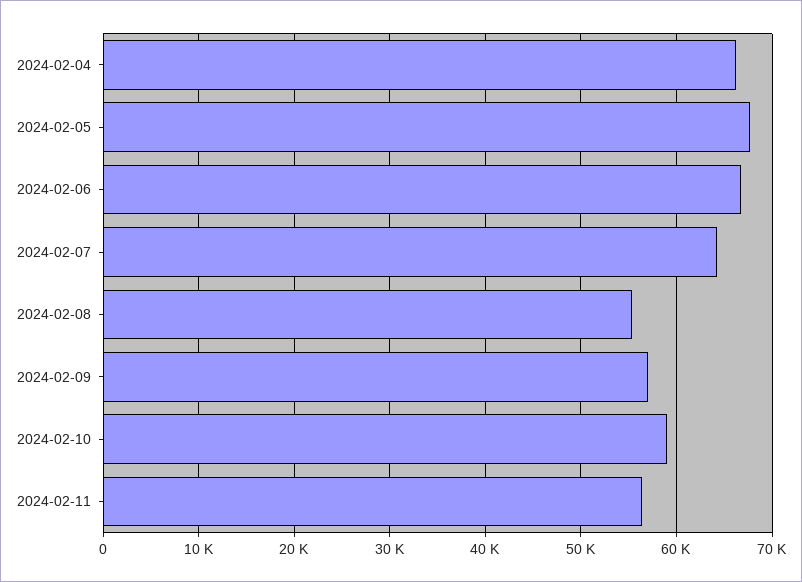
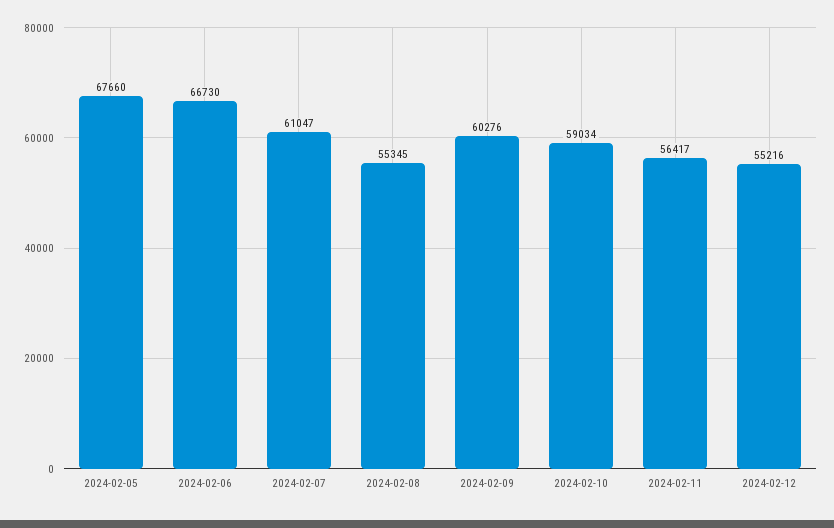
2024-02-04: 66000 -> none
2024-02-07: 64000 -> 61047
2024-02-09: 57000 -> 60276
2024-02-12: none -> 55216

